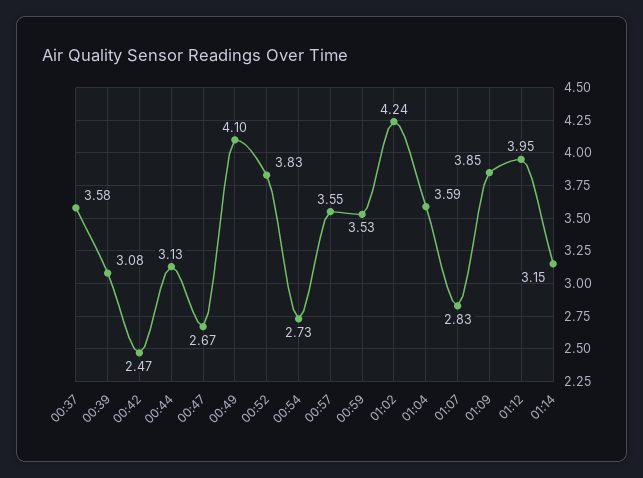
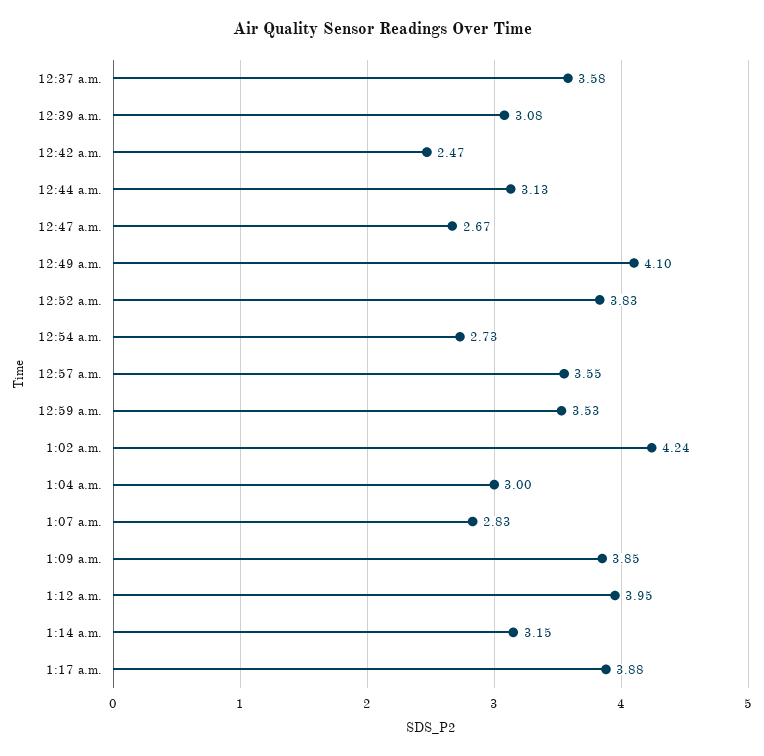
01:04: 3.59 -> 3
1:17 a.m.: none -> 3.88

